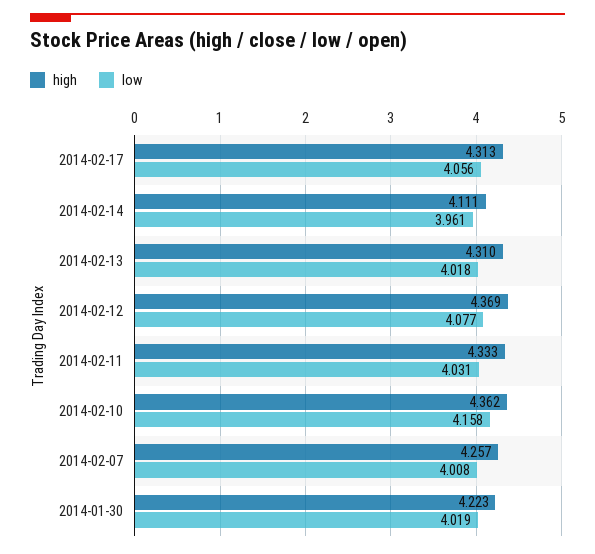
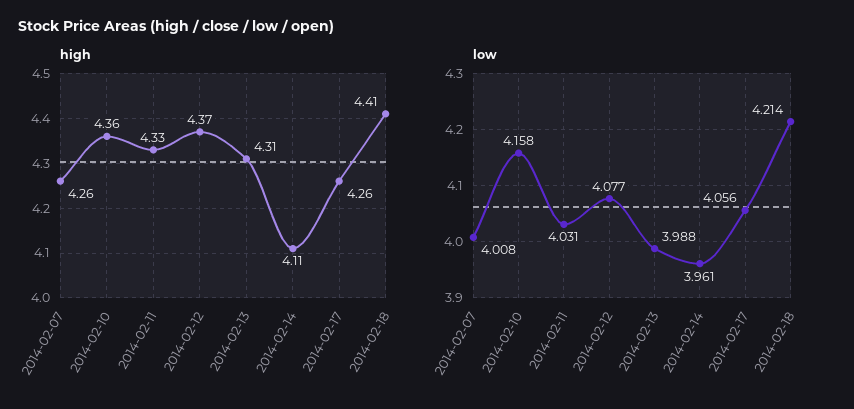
high, 2014-02-17: 4.313 -> 4.26
low, 2014-02-13: 4.018 -> 3.988
high, 2014-01-30: 4.223 -> none
low, 2014-01-30: 4.019 -> none
high, 2014-02-18: none -> 4.41
low, 2014-02-18: none -> 4.214

